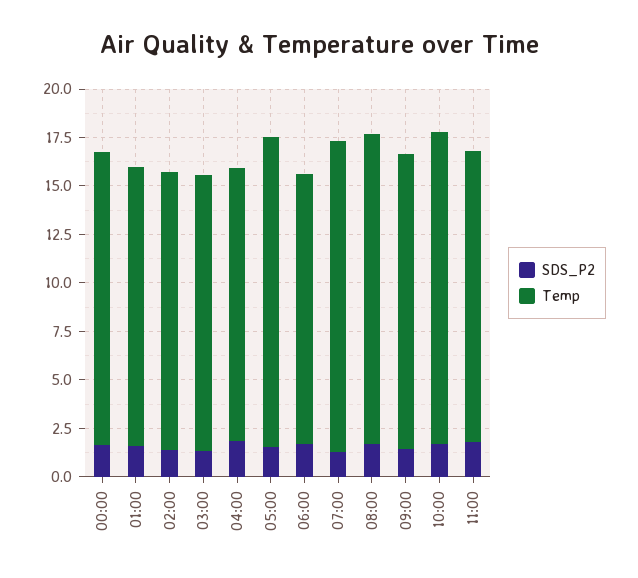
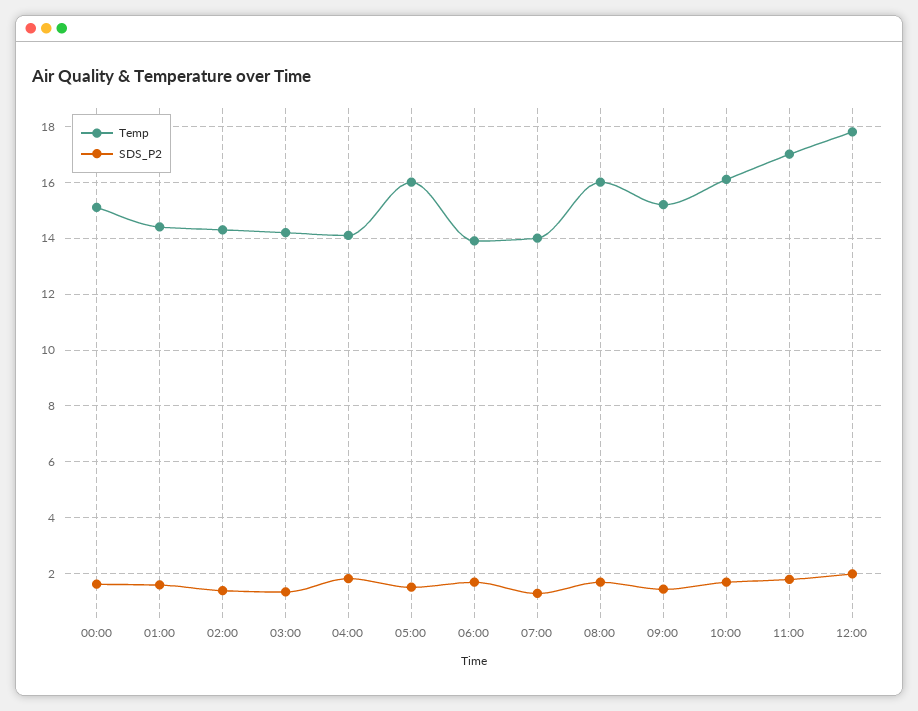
Temp, 07:00: 16 -> 14
Temp, 11:00: 15 -> 17
Temp, 12:00: none -> 17.75
SDS_P2, 12:00: none -> 2

